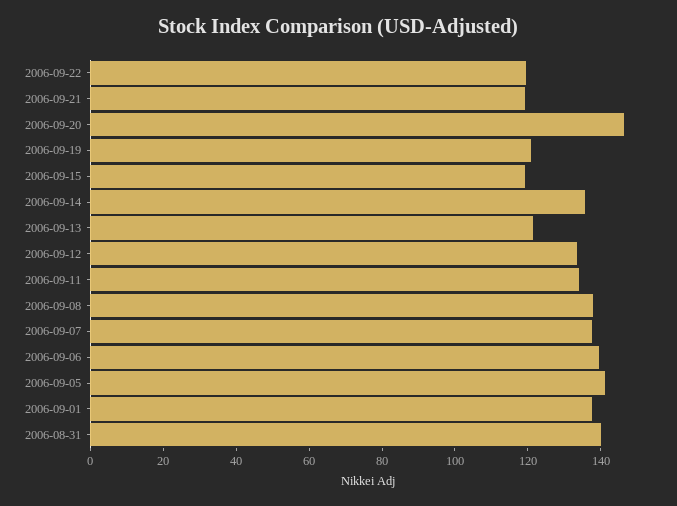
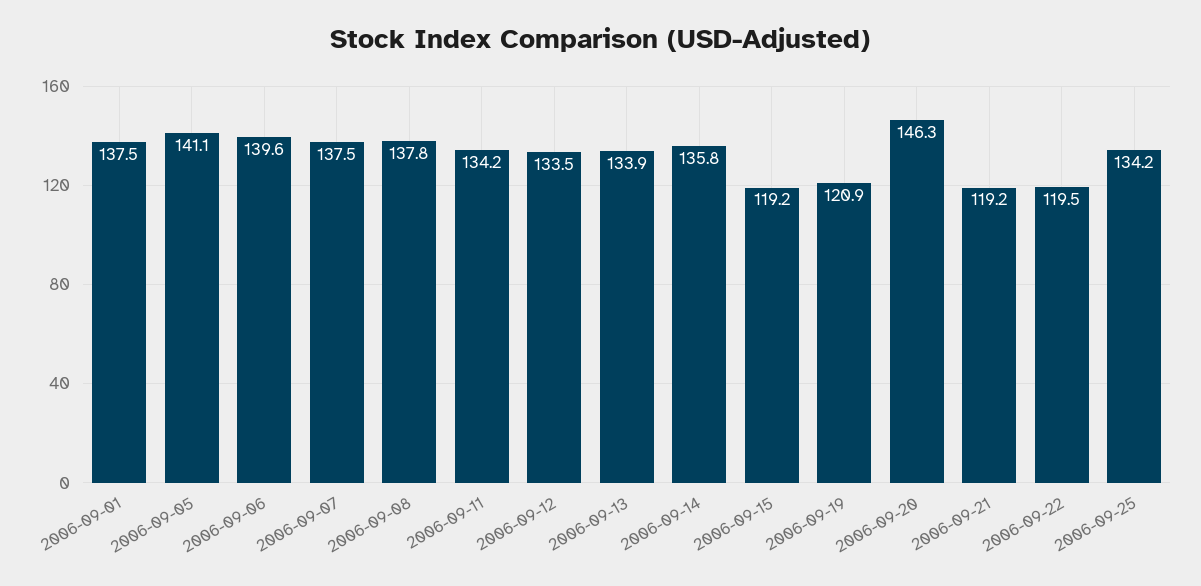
2006-09-13: 120 -> 133.9
2006-08-31: 140 -> none
2006-09-25: none -> 134.2

